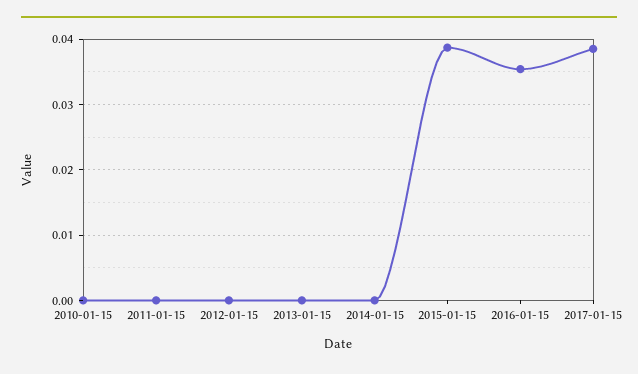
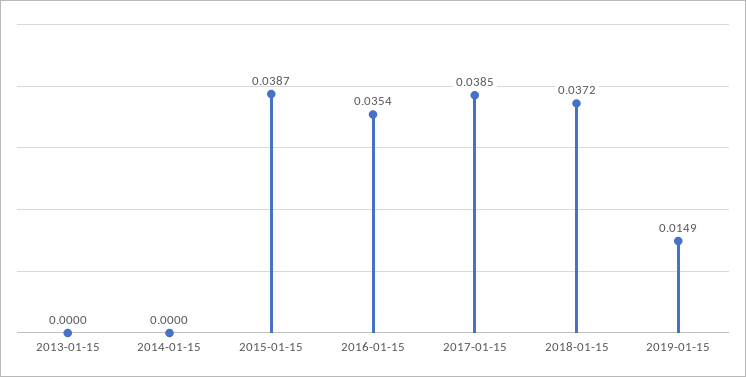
2010-01-15: 0 -> none
2011-01-15: 0 -> none
2012-01-15: 0 -> none
2018-01-15: none -> 0.0372
2019-01-15: none -> 0.0149

